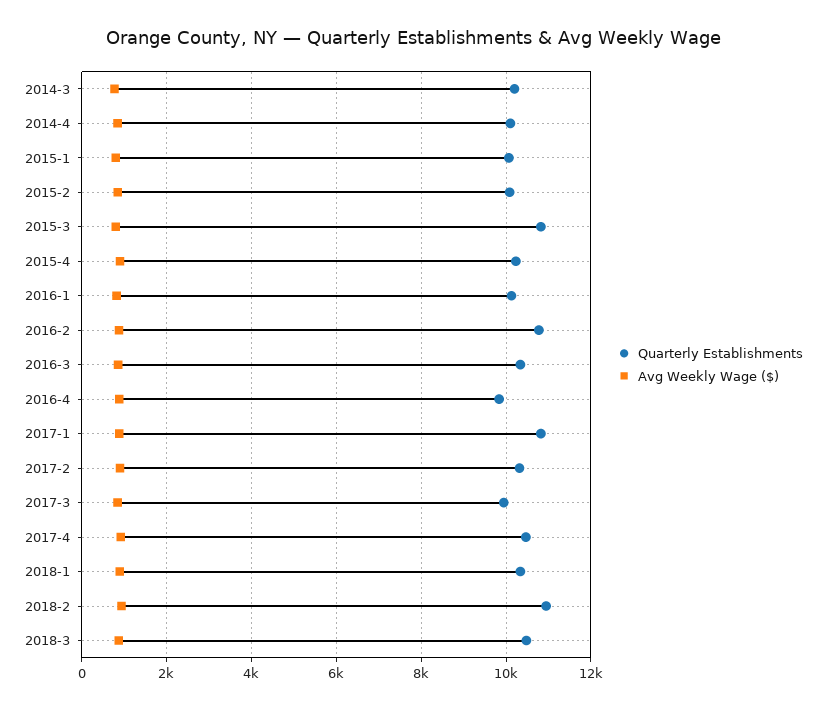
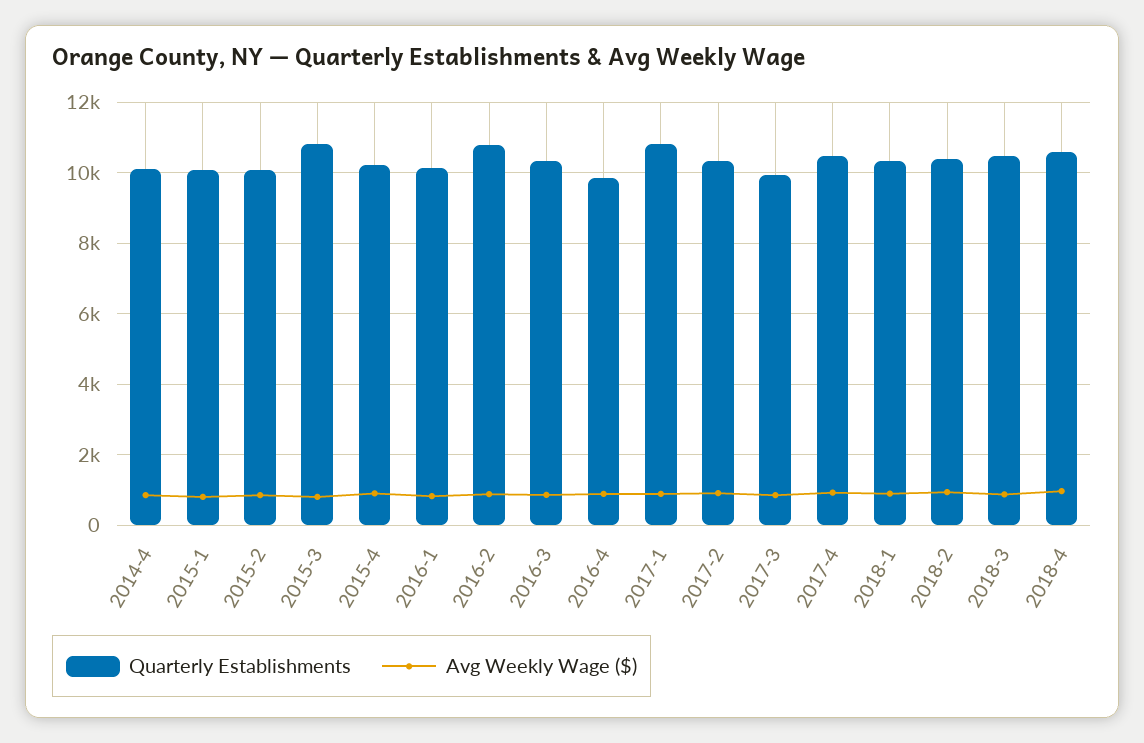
Quarterly Establishments, 2014-3: 10200 -> none
Avg Weekly Wage ($), 2014-3: 800 -> none
Quarterly Establishments, 2018-2: 11000 -> 10400
Quarterly Establishments, 2018-4: none -> 10600
Avg Weekly Wage ($), 2018-4: none -> 1000

